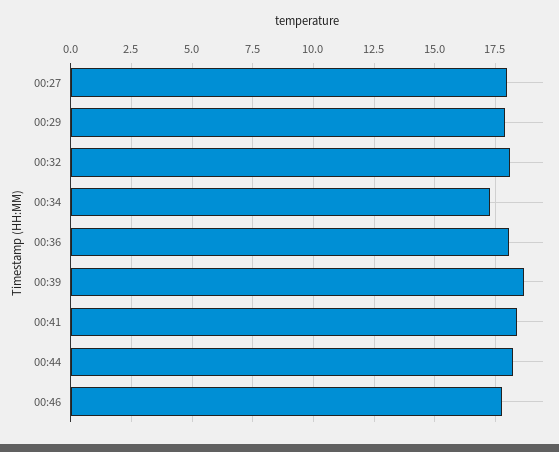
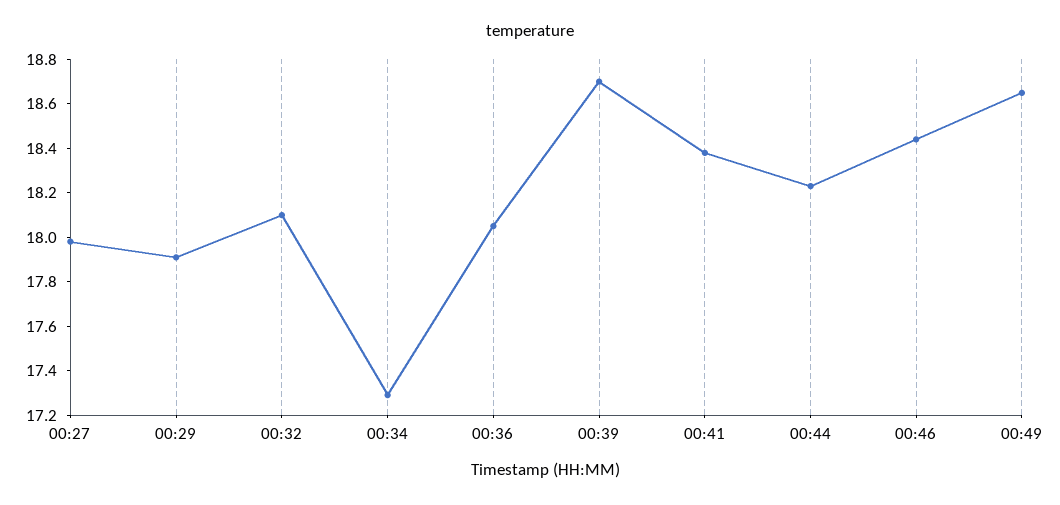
00:46: 17.75 -> 18.45
00:49: none -> 18.65

